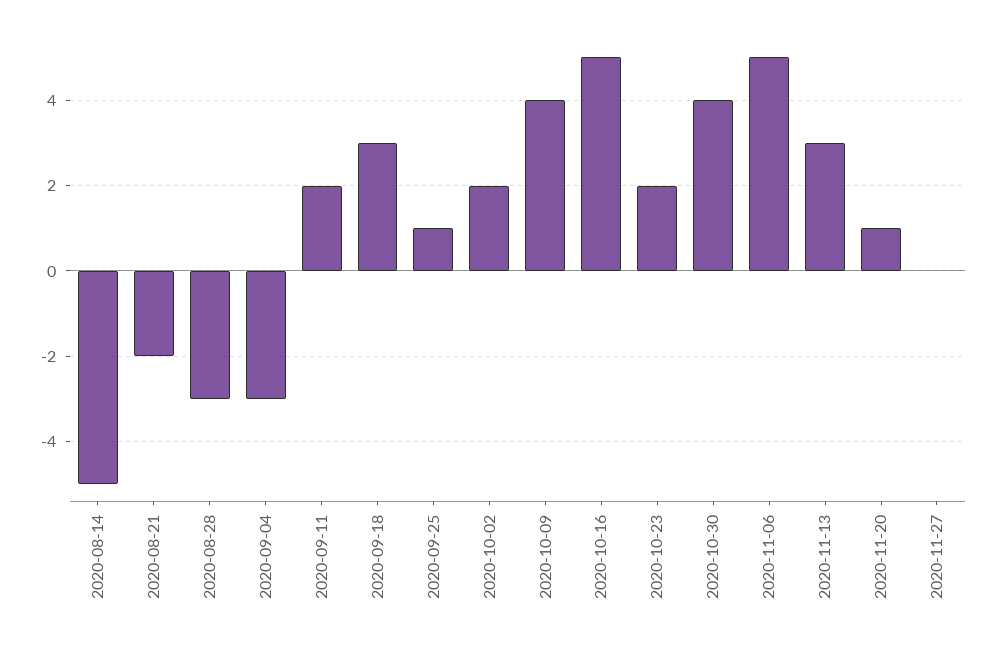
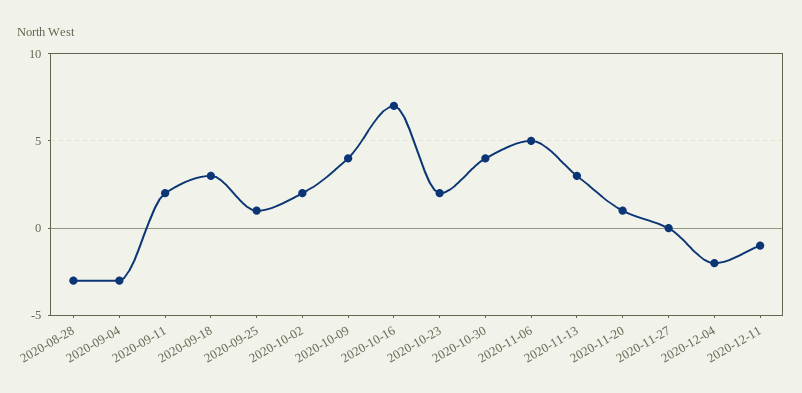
2020-08-14: -5 -> none
2020-08-21: -2 -> none
2020-10-16: 5 -> 7
2020-12-04: none -> -2
2020-12-11: none -> -1

